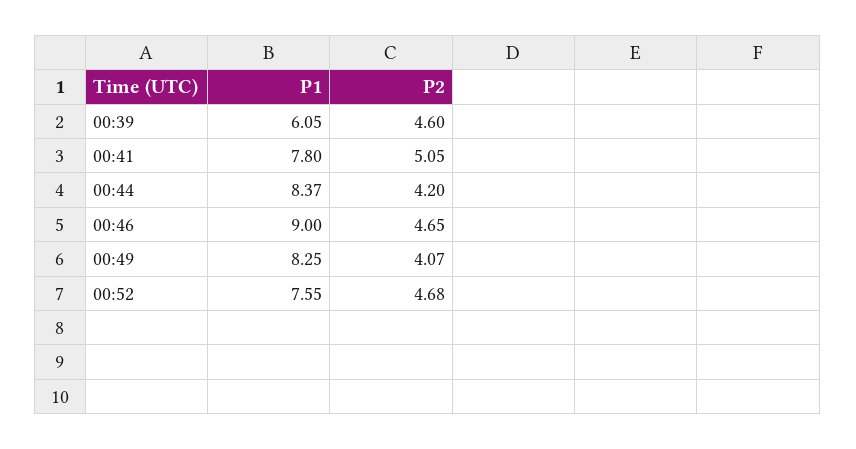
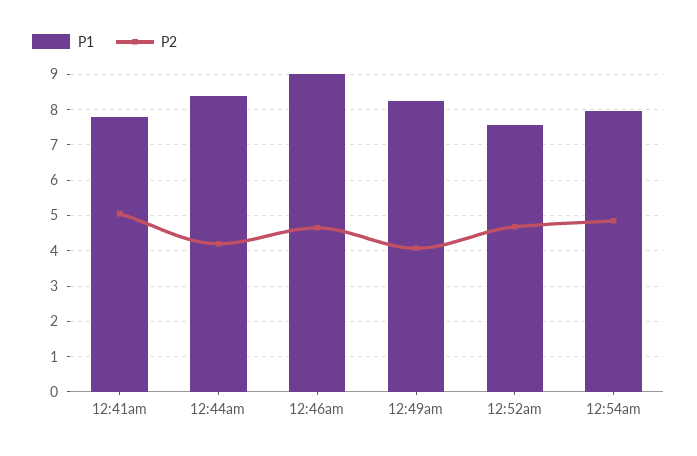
P1, 00:39: 6.05 -> none
P2, 00:39: 4.6 -> none
P1, 12:54am: none -> 8
P2, 12:54am: none -> 4.8

